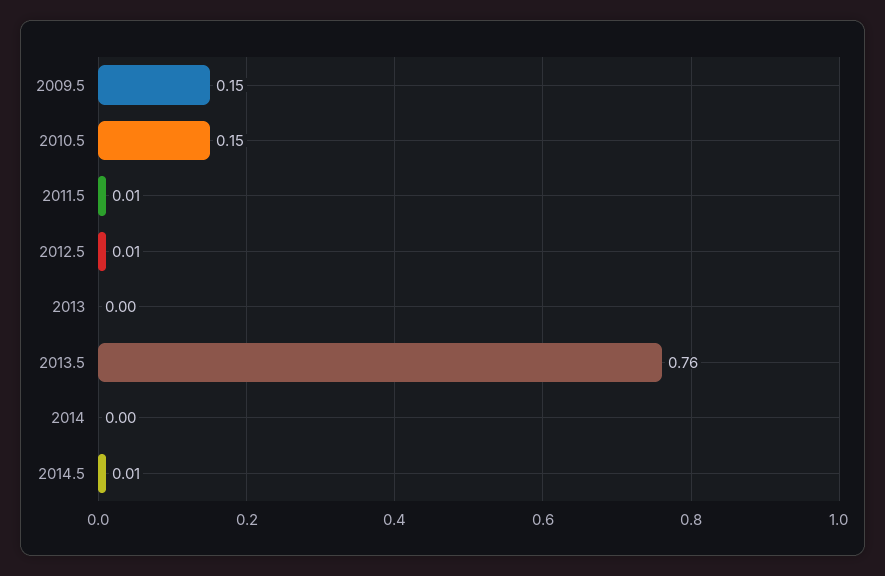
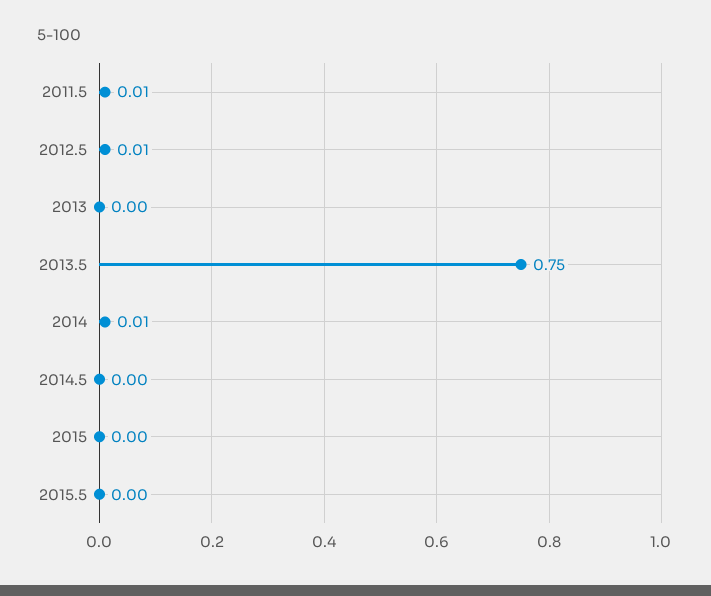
2009.5: 0.15 -> none
2010.5: 0.15 -> none
2013.5: 0.76 -> 0.75
2014: 0 -> 0.01
2014.5: 0.01 -> 0
2015: none -> 0
2015.5: none -> 0

